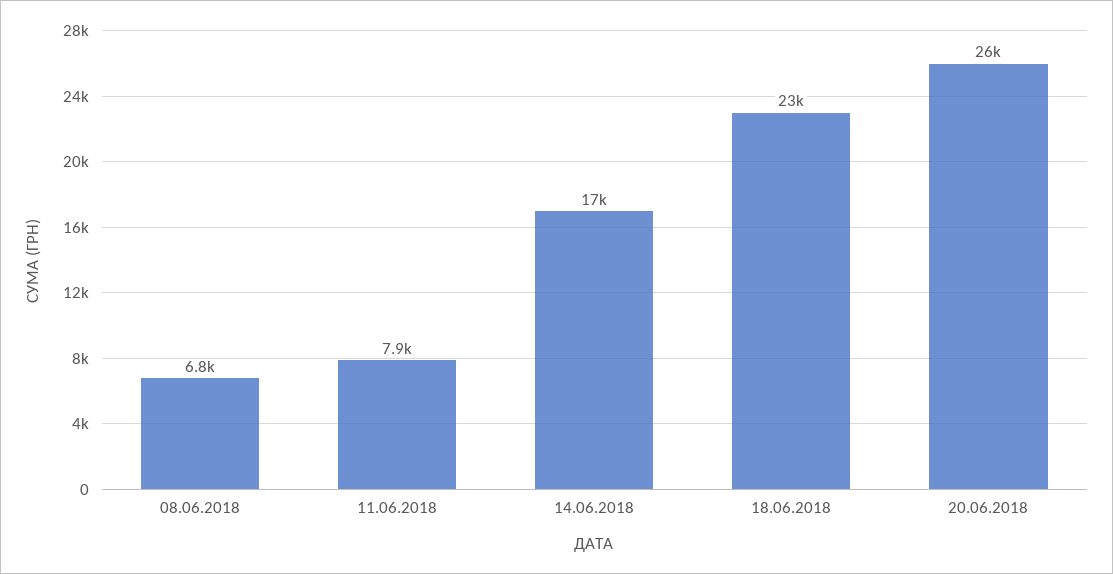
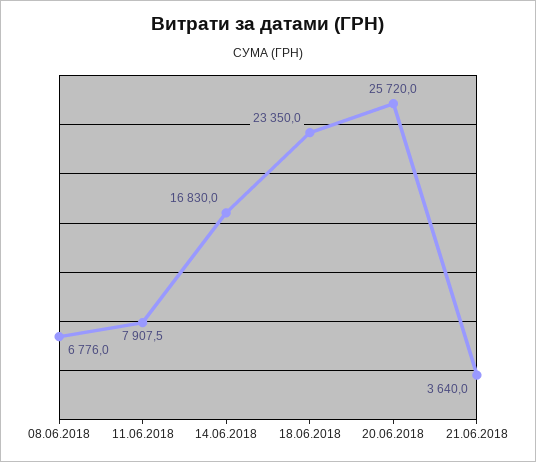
21.06.2018: none -> 3640

